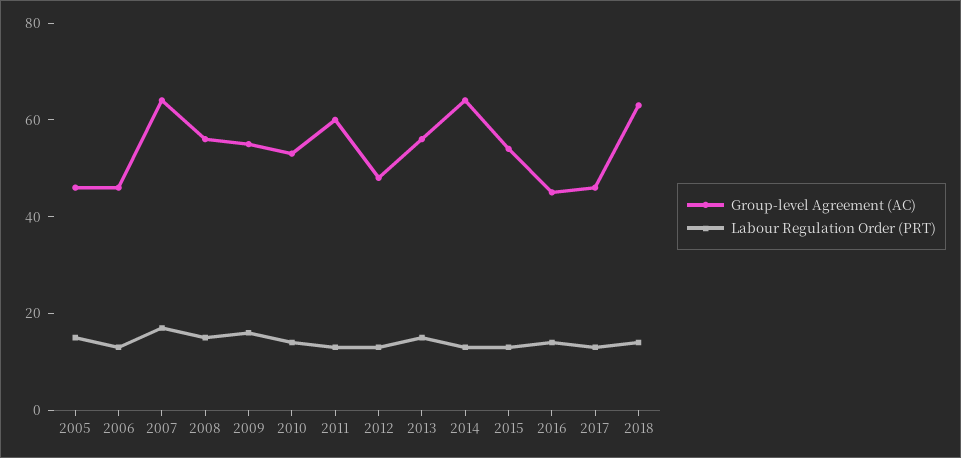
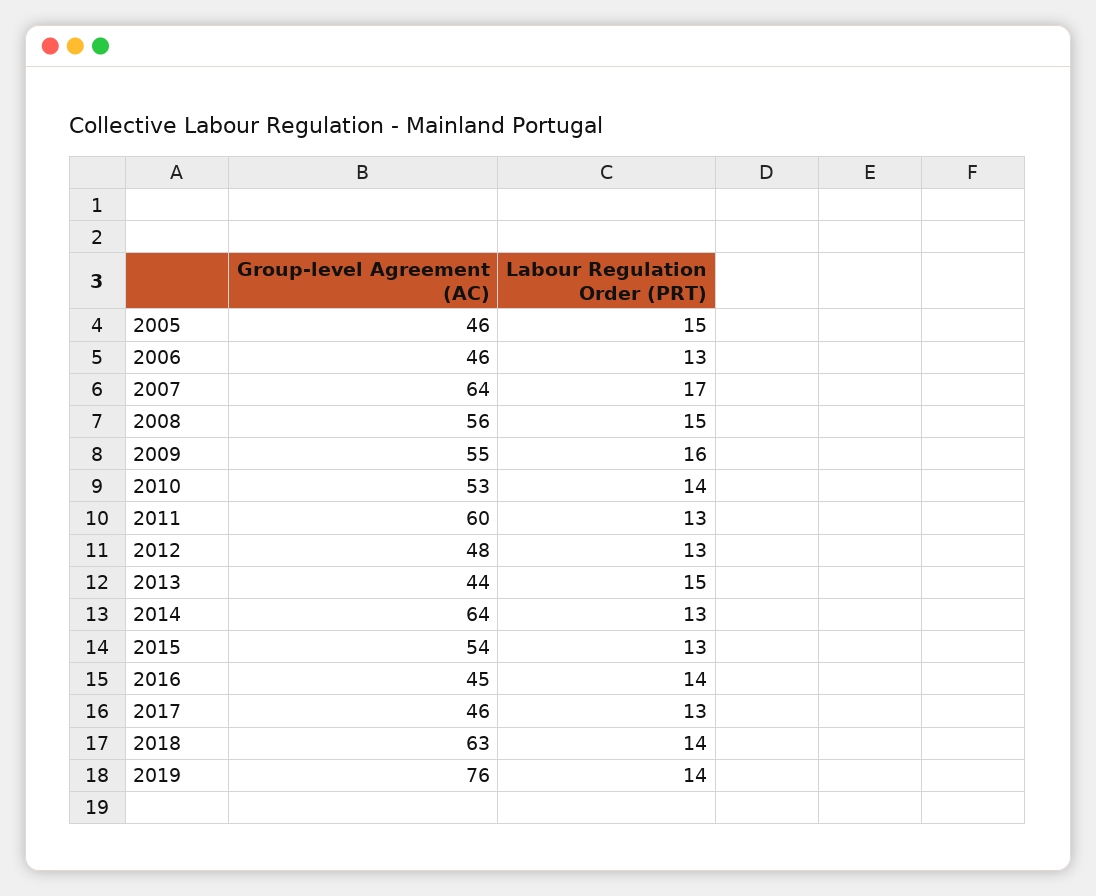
Group-level Agreement (AC), 2013: 55 -> 44
Group-level Agreement (AC), 2019: none -> 76
Labour Regulation Order (PRT), 2019: none -> 14

